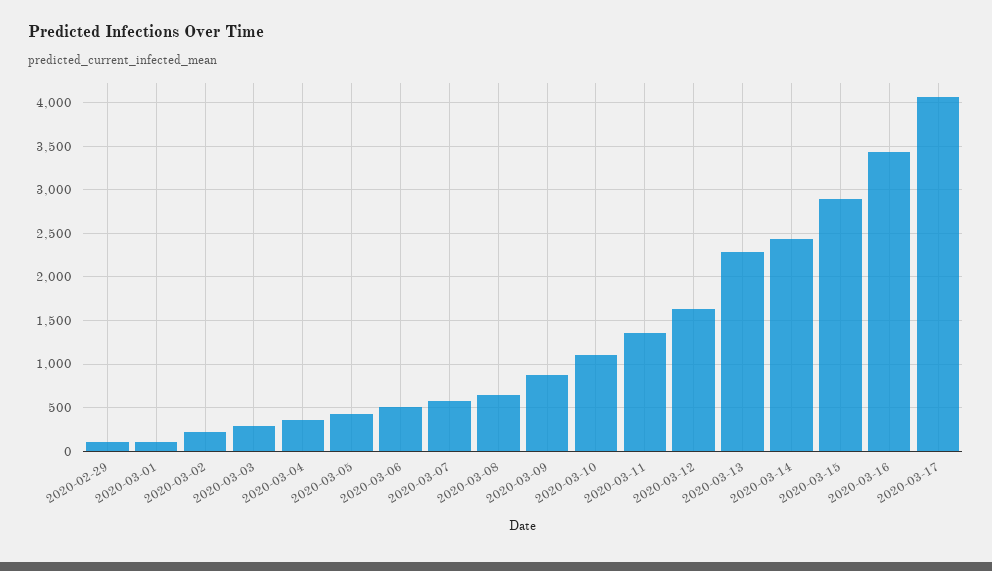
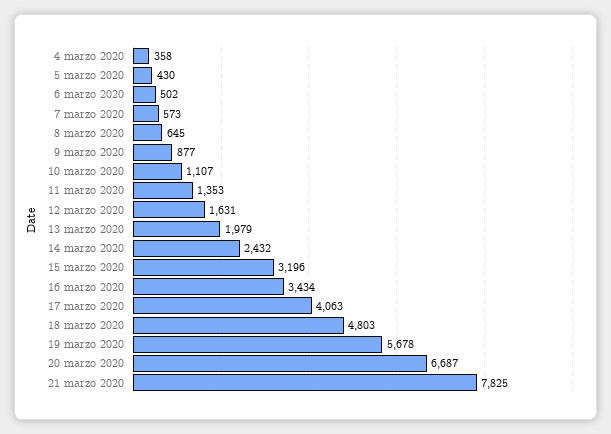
2020-02-29: 100 -> none
2020-03-01: 100 -> none
2020-03-02: 200 -> none
2020-03-03: 300 -> none
2020-03-13: 2300 -> 1979
2020-03-15: 2900 -> 3196
18 marzo 2020: none -> 4803
19 marzo 2020: none -> 5678
20 marzo 2020: none -> 6687
21 marzo 2020: none -> 7825

